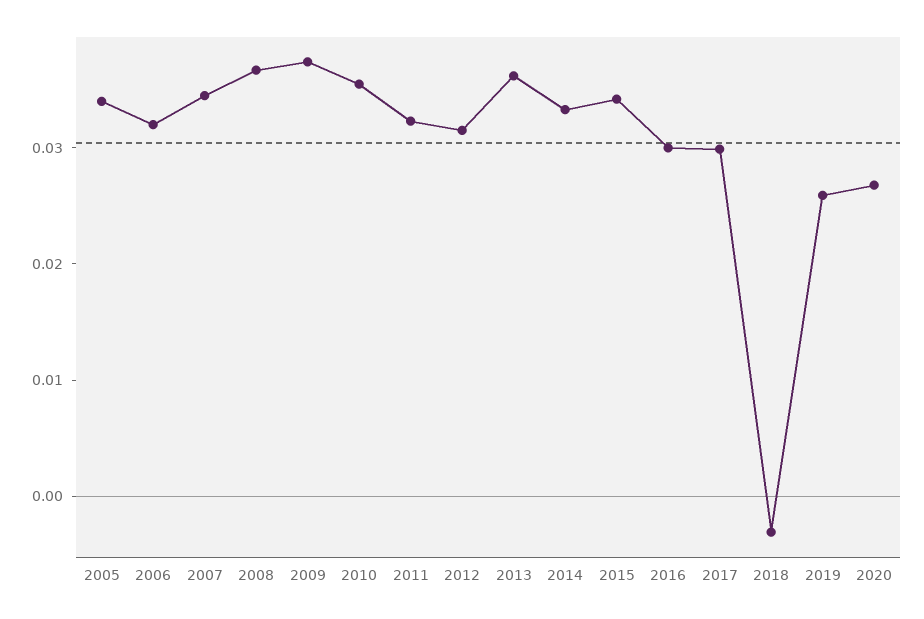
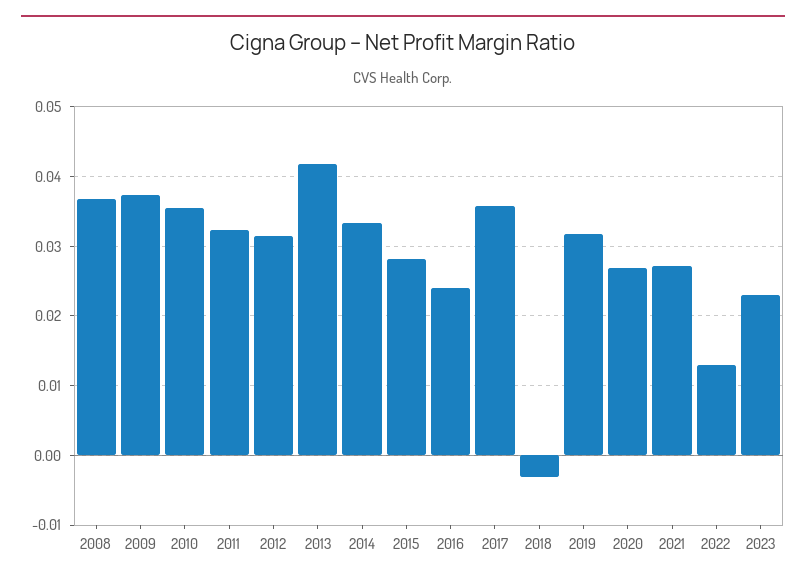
2005: 0.034 -> none
2006: 0.032 -> none
2007: 0.034 -> none
2013: 0.036 -> 0.042
2015: 0.034 -> 0.028
2016: 0.03 -> 0.024
2017: 0.03 -> 0.036
2019: 0.026 -> 0.032
2021: none -> 0.027
2022: none -> 0.013
2023: none -> 0.023

